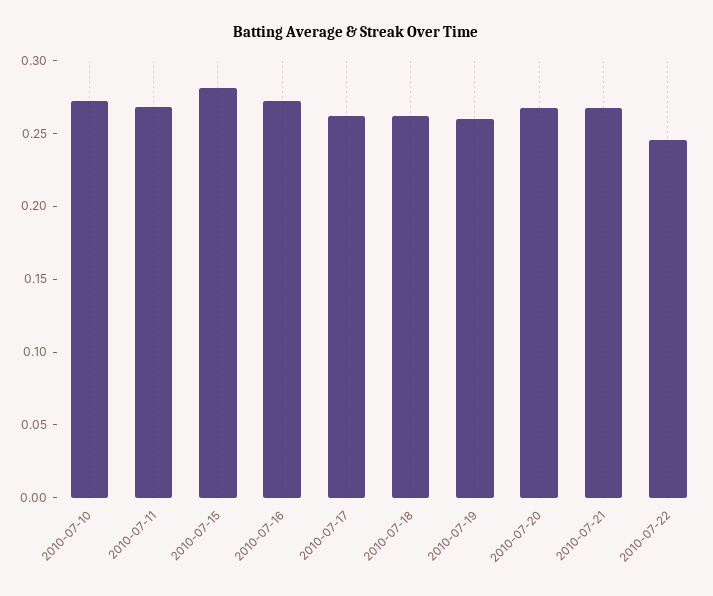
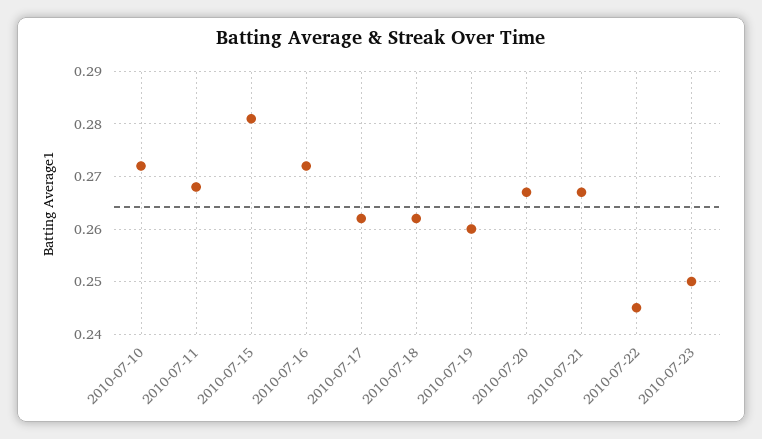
2010-07-23: none -> 0.25

